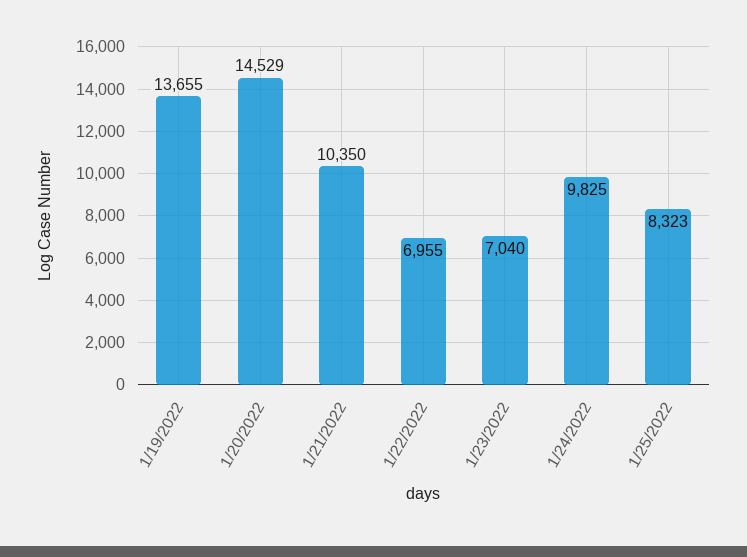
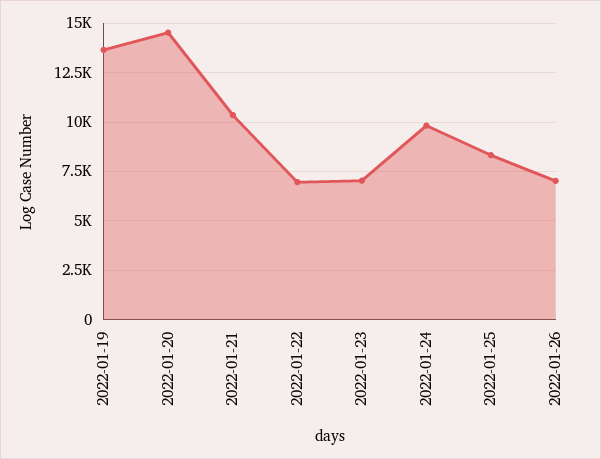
2022-01-26: none -> 7000

